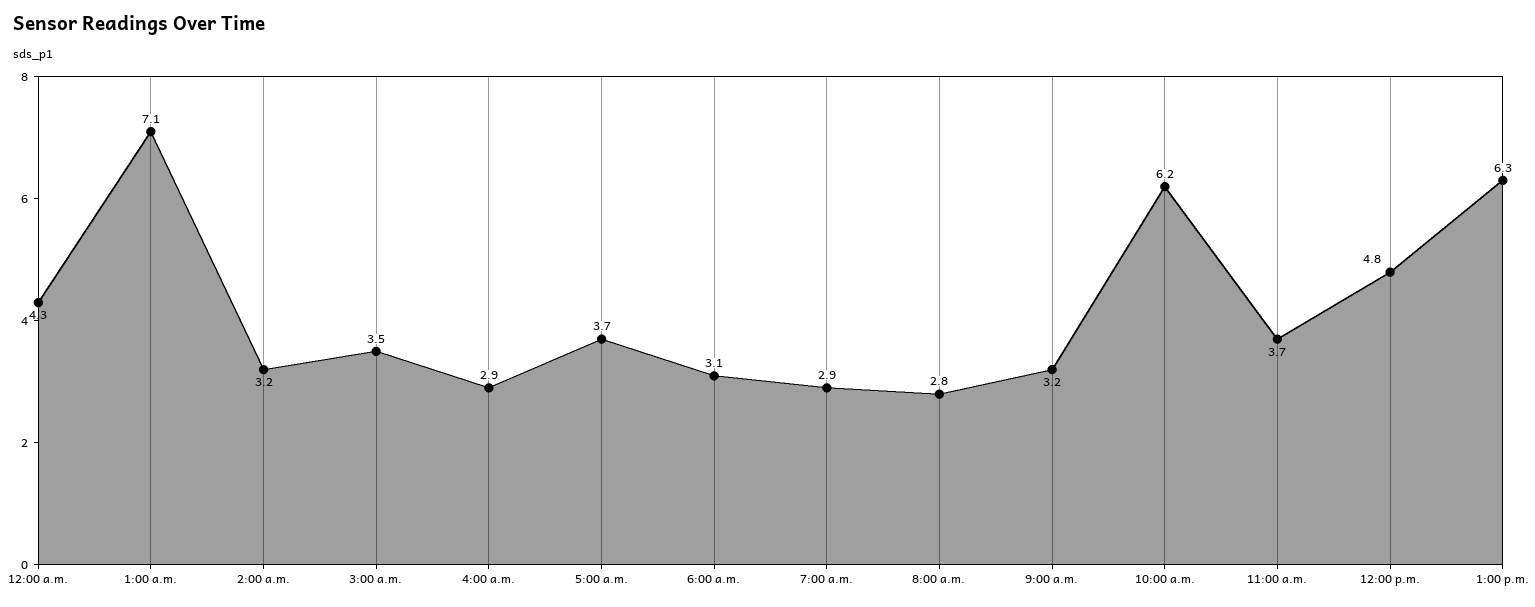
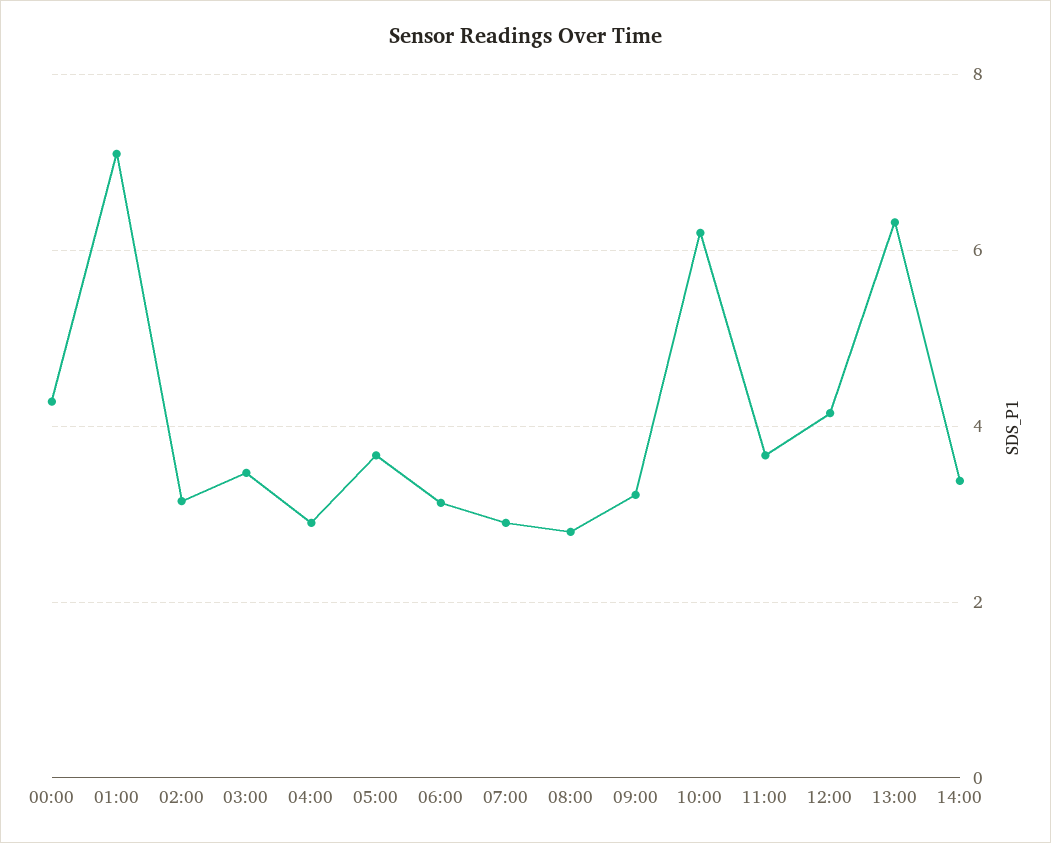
12:00 p.m.: 4.8 -> 4.2
14:00: none -> 3.4

